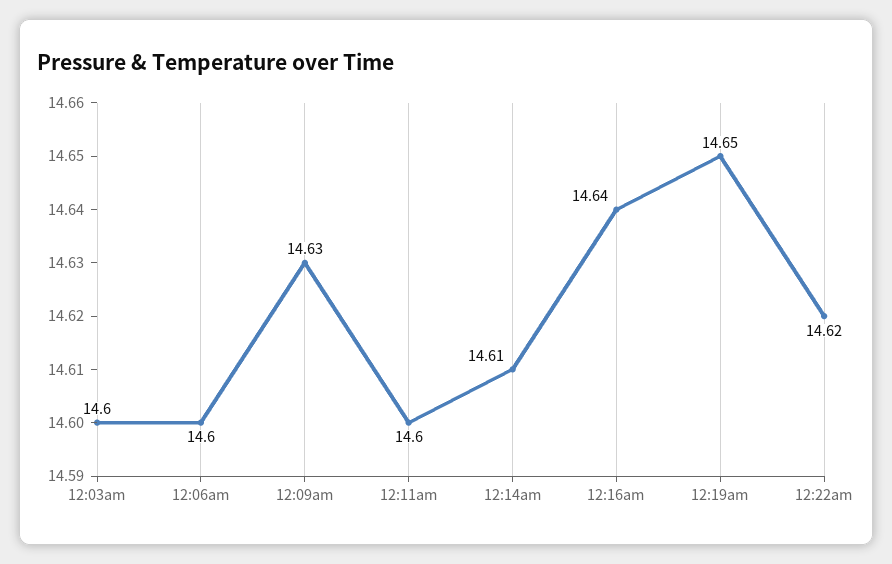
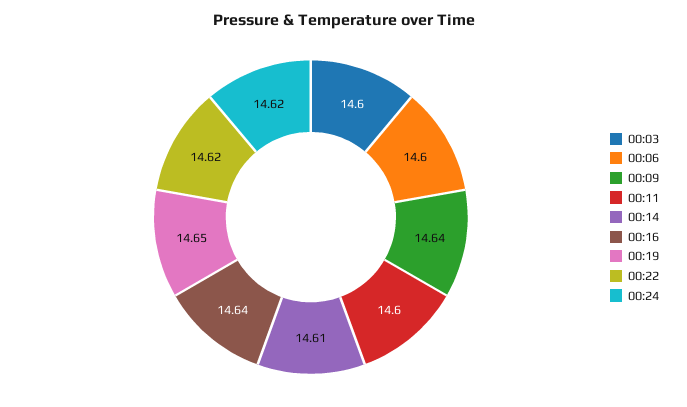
12:09am: 14.63 -> 14.64
00:24: none -> 14.62

